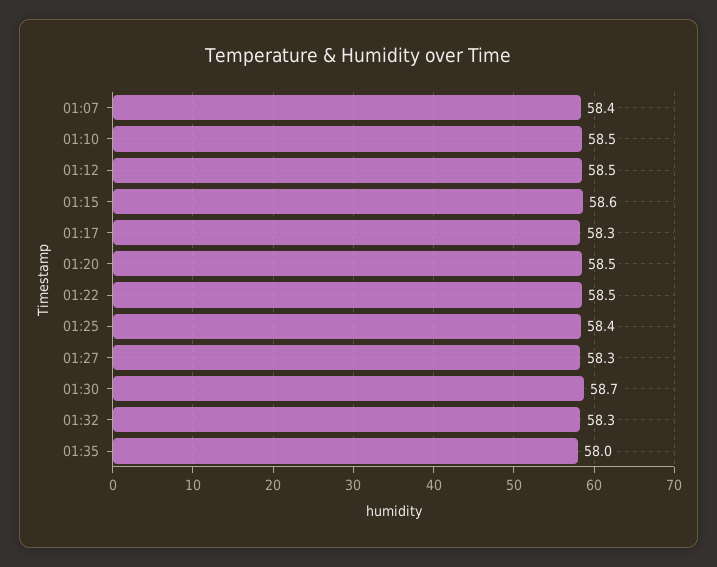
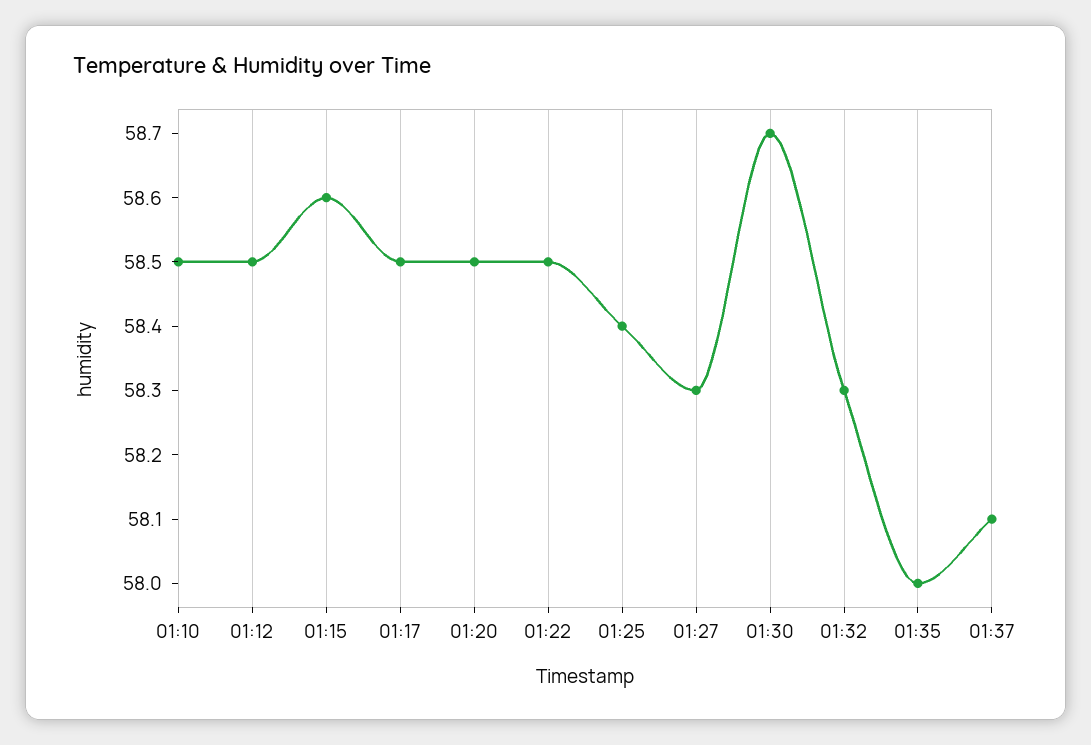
01:07: 58.4 -> none
01:17: 58.3 -> 58.5
01:37: none -> 58.1

